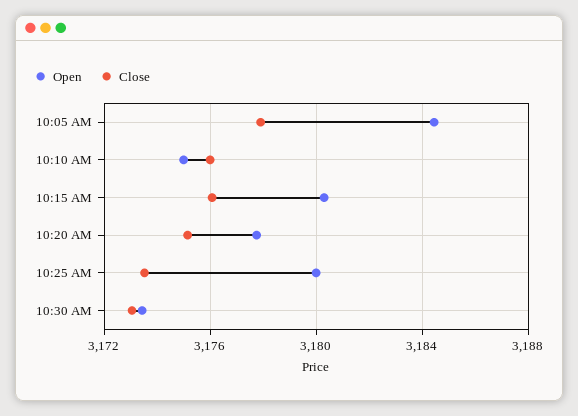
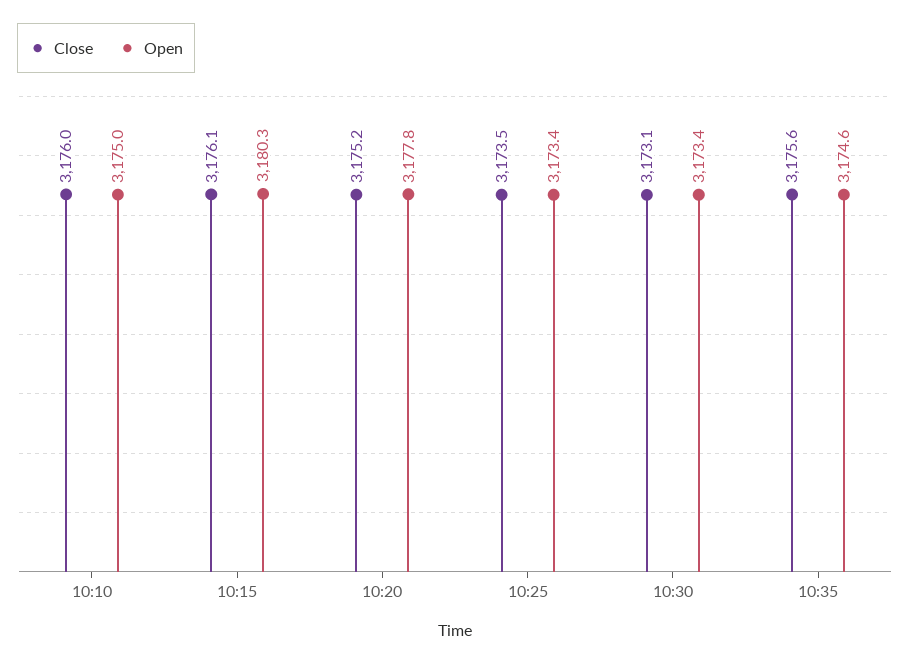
Open, 10:05 AM: 3184.5 -> none
Close, 10:05 AM: 3178 -> none
Open, 10:25 AM: 3180 -> 3173.4
Close, 10:35: none -> 3175.6
Open, 10:35: none -> 3174.6

